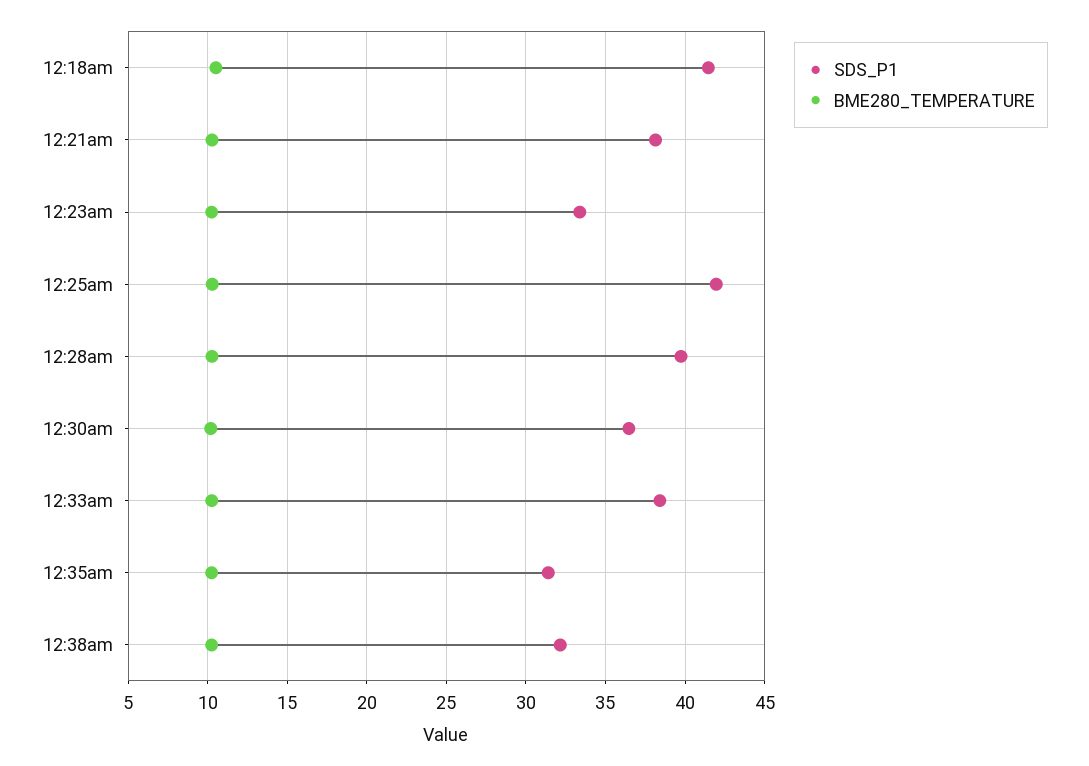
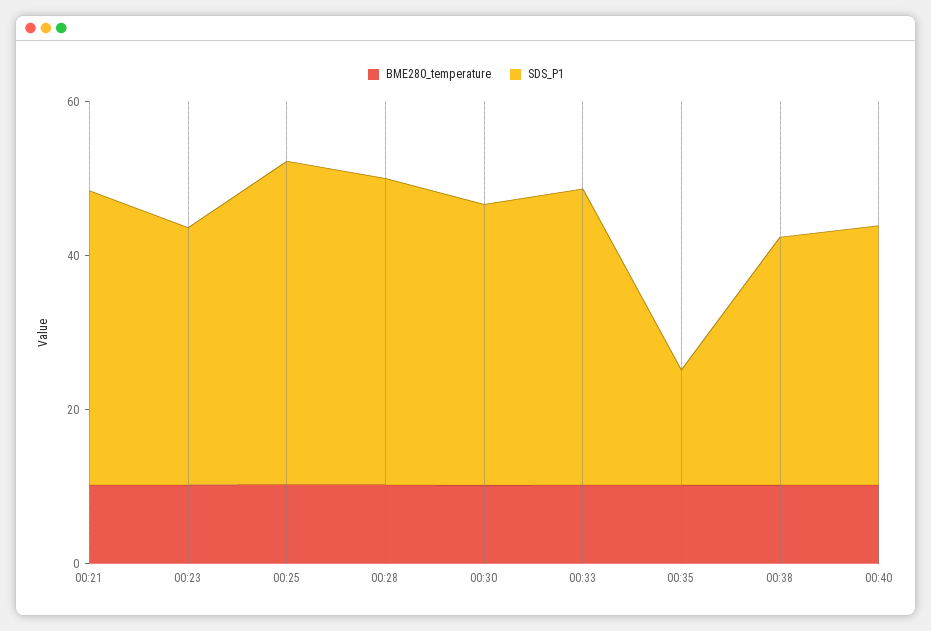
SDS_P1, 12:18am: 41.5 -> none
BME280_TEMPERATURE, 12:18am: 10.5 -> none
SDS_P1, 12:35am: 31.5 -> 15
BME280_TEMPERATURE, 00:40: none -> 10
SDS_P1, 00:40: none -> 35

